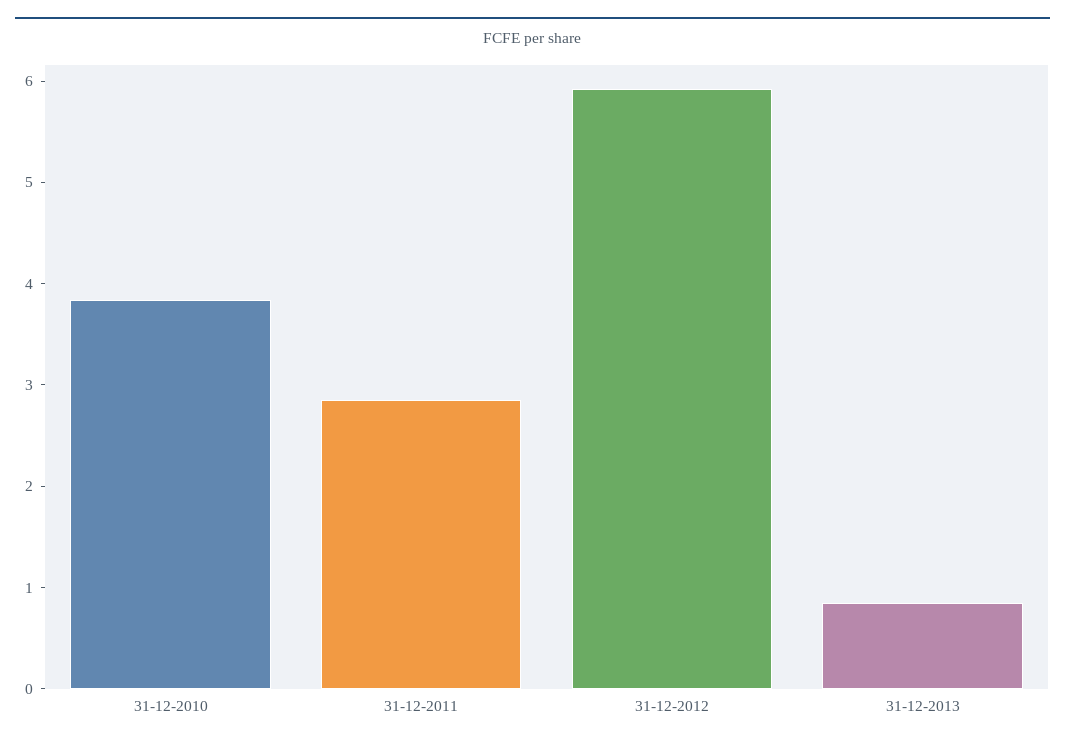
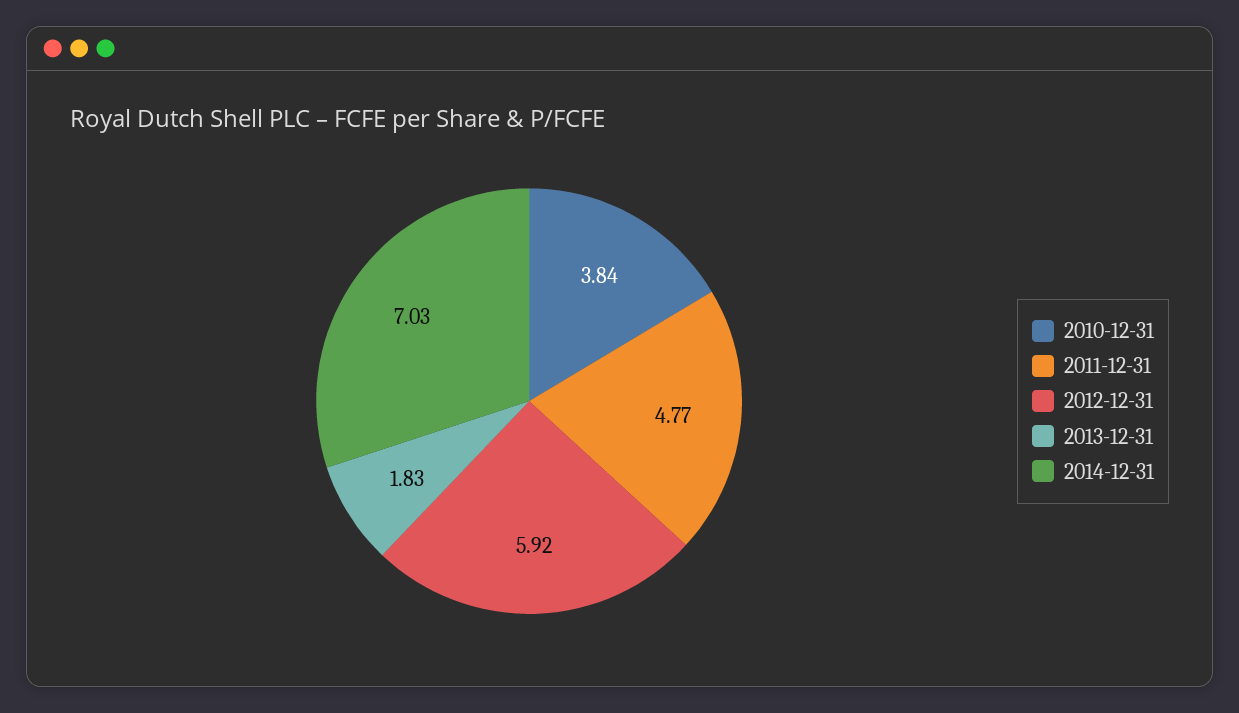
31-12-2011: 2.8 -> 4.77
31-12-2013: 0.8 -> 1.83
2014-12-31: none -> 7.03

